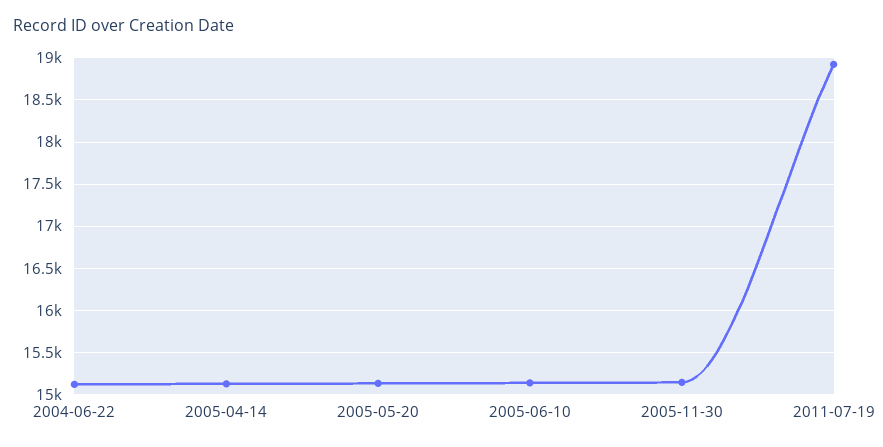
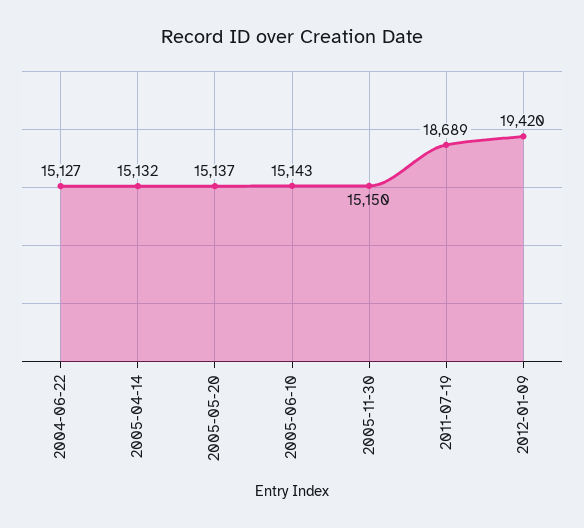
2011-07-19: 18900 -> 18689
2012-01-09: none -> 19420

